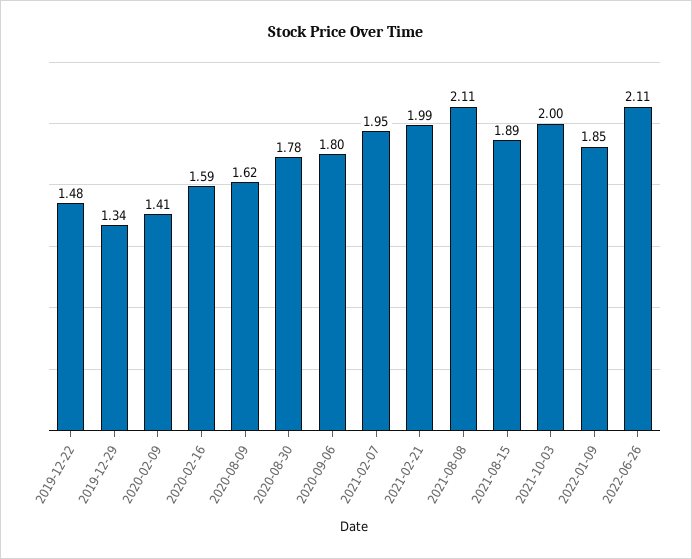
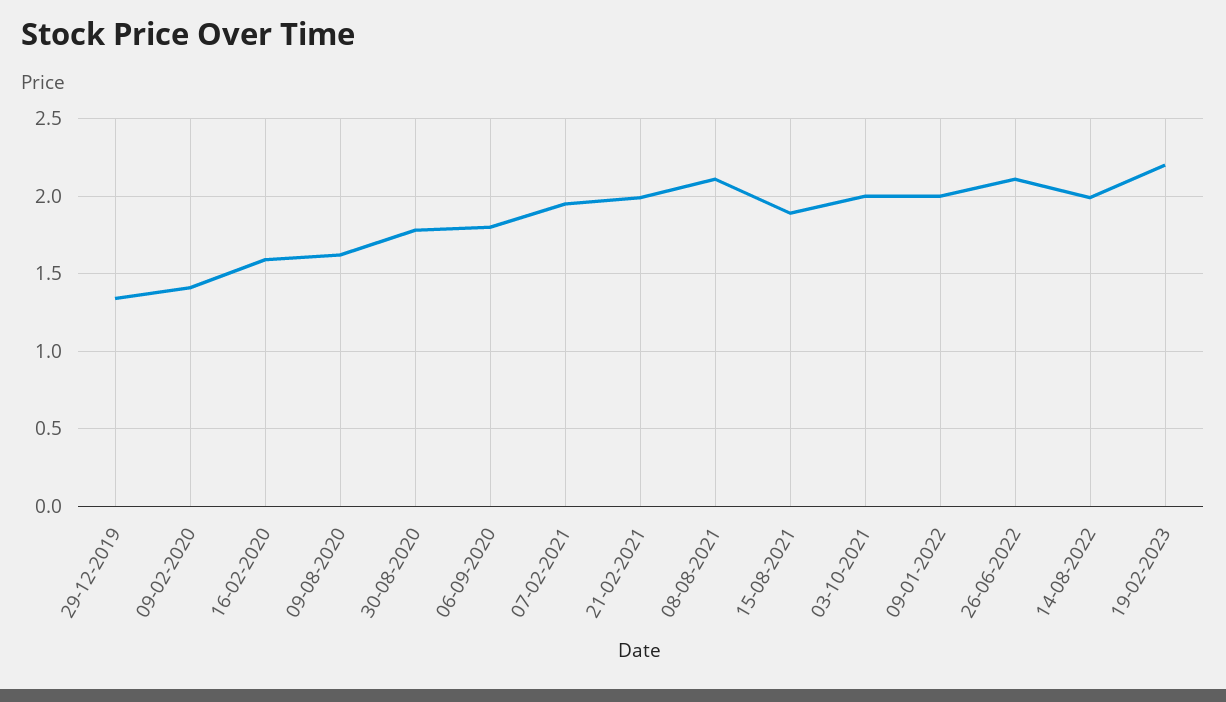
2019-12-22: 1.48 -> none
2022-01-09: 1.85 -> 2
14-08-2022: none -> 2
19-02-2023: none -> 2.2

